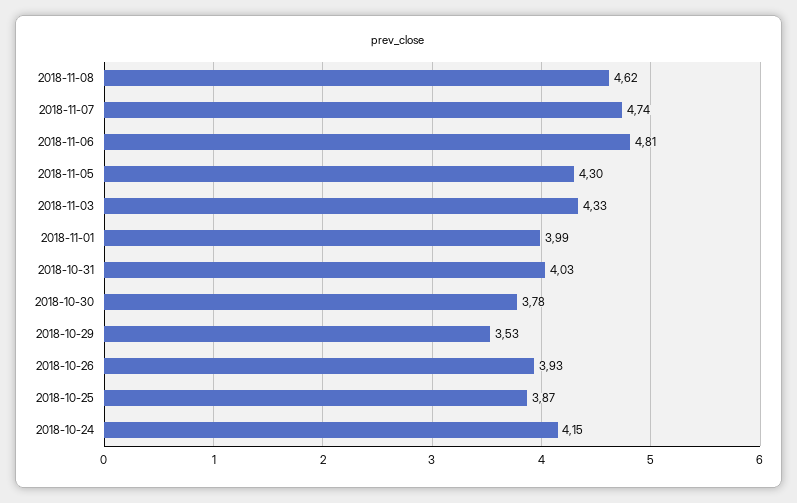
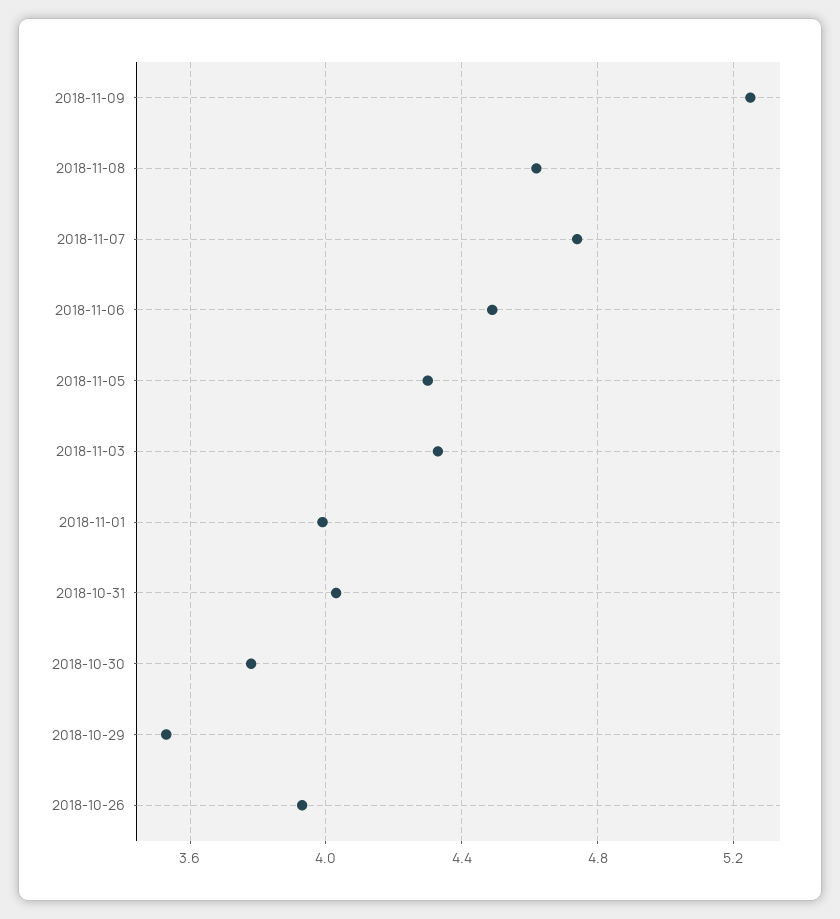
2018-11-06: 4.81 -> 4.5
2018-10-25: 3.87 -> none
2018-10-24: 4.15 -> none
2018-11-09: none -> 5.25

